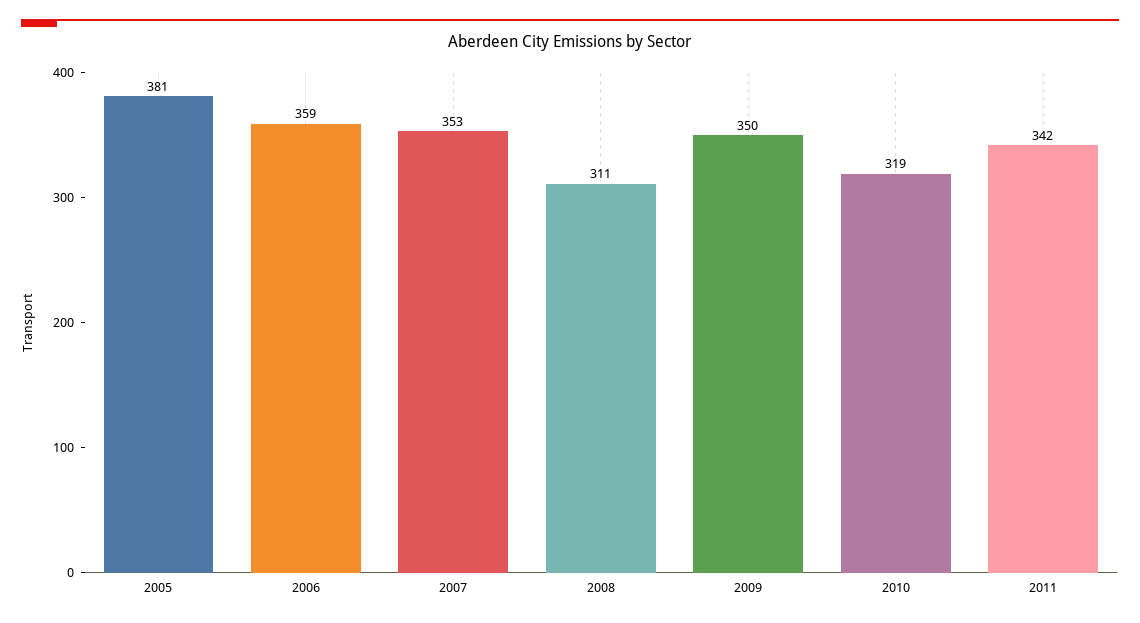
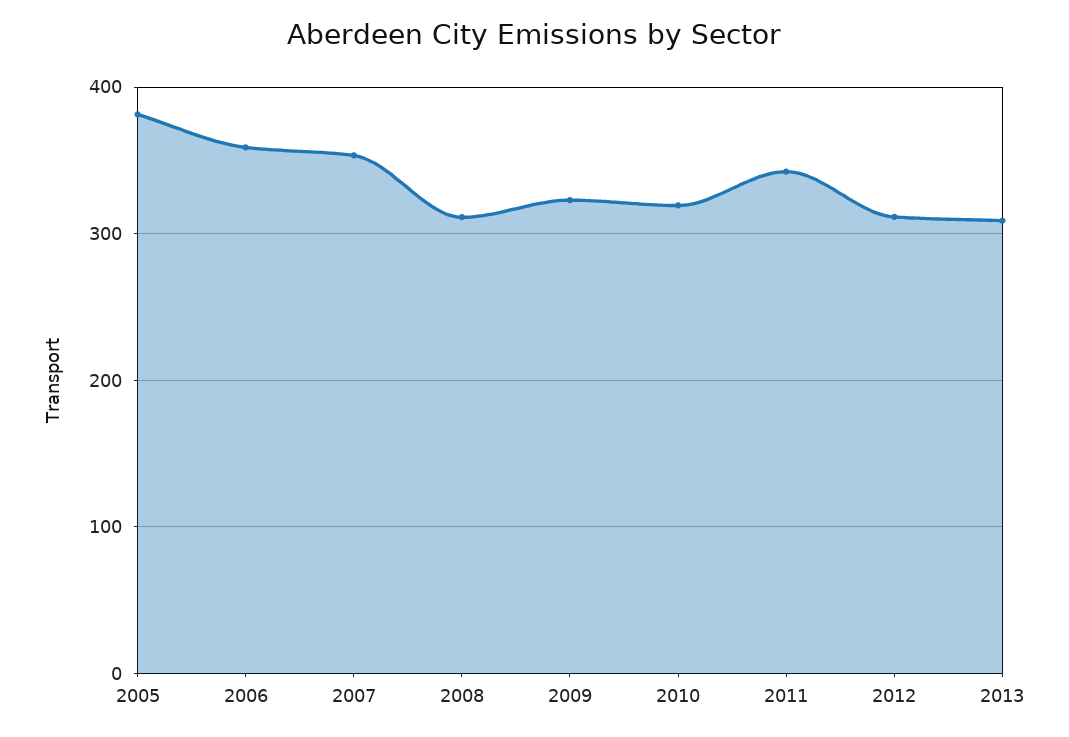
2009: 350 -> 320
2012: none -> 310
2013: none -> 310

